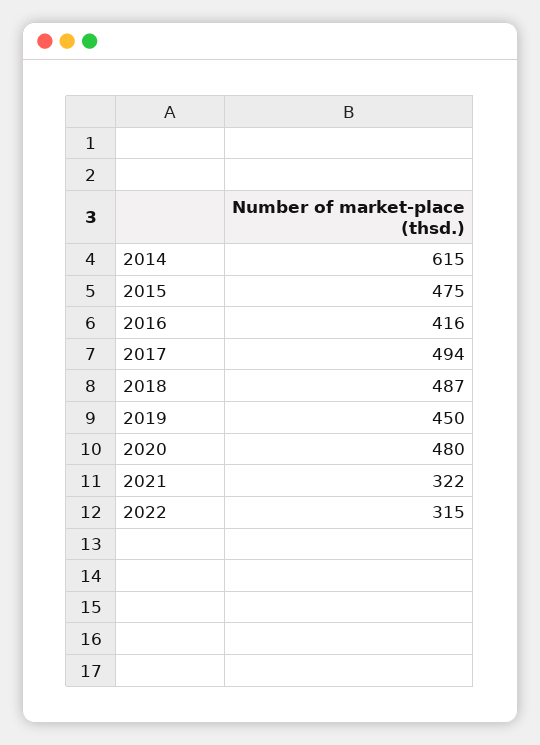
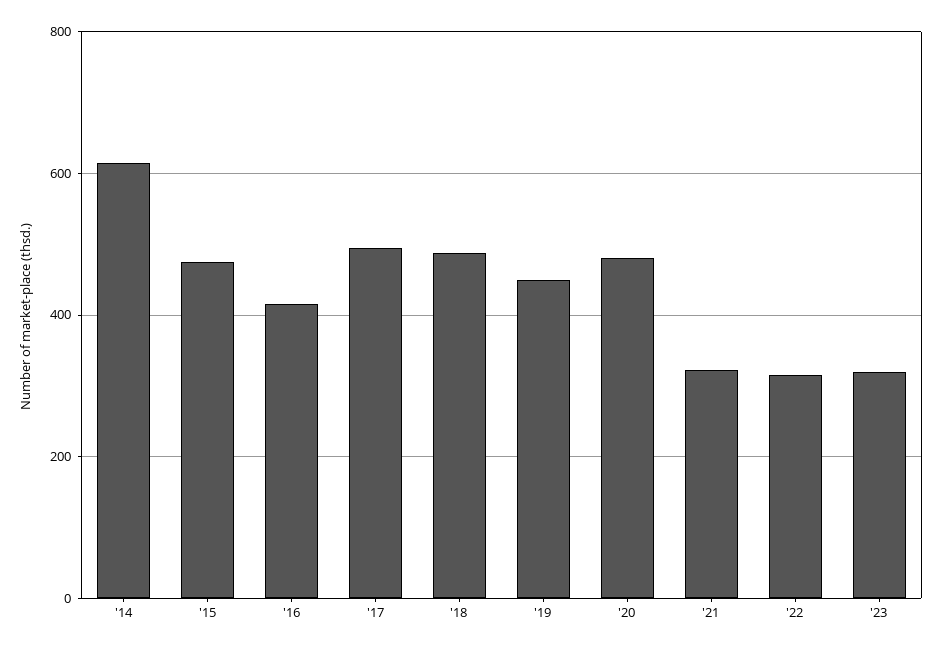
'23: none -> 320

